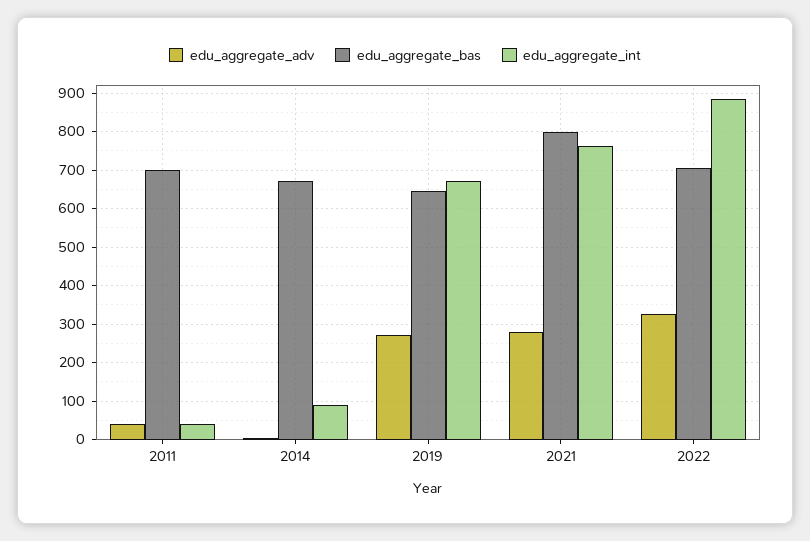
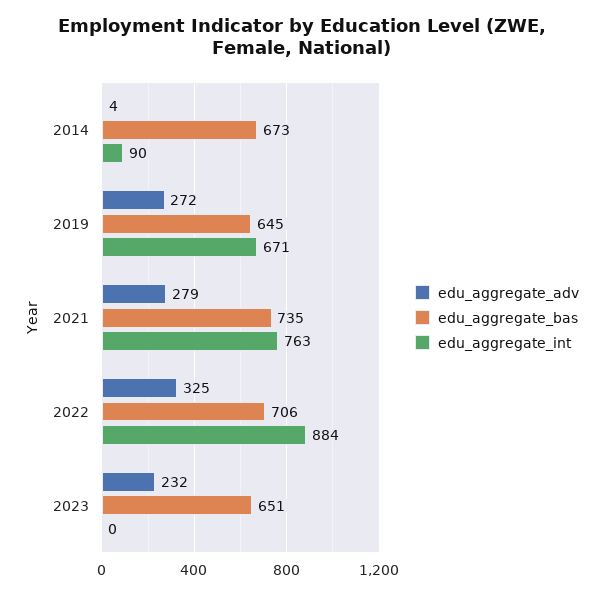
edu_aggregate_adv, 2011: 40 -> none
edu_aggregate_bas, 2011: 700 -> none
edu_aggregate_int, 2011: 40 -> none
edu_aggregate_bas, 2021: 800 -> 735
edu_aggregate_adv, 2023: none -> 232
edu_aggregate_bas, 2023: none -> 651
edu_aggregate_int, 2023: none -> 0

